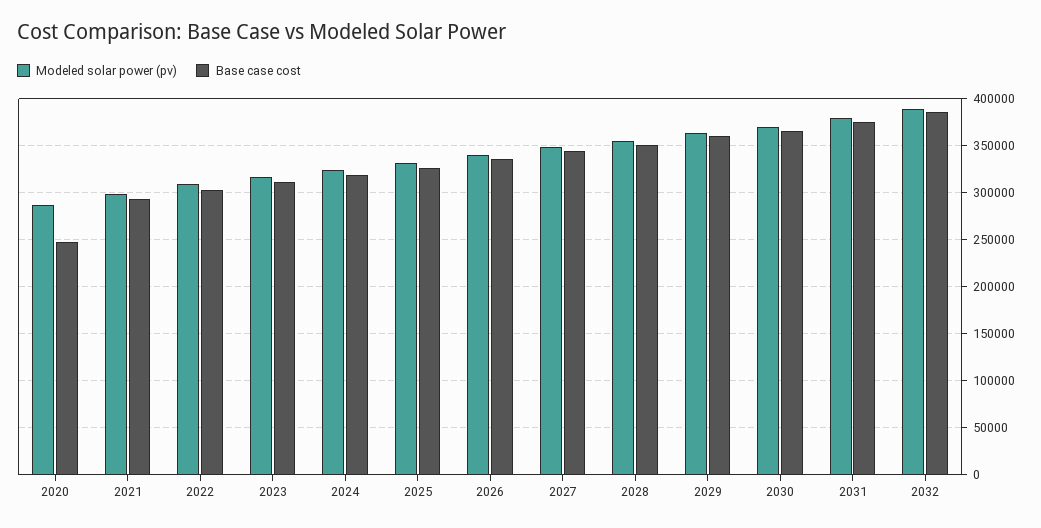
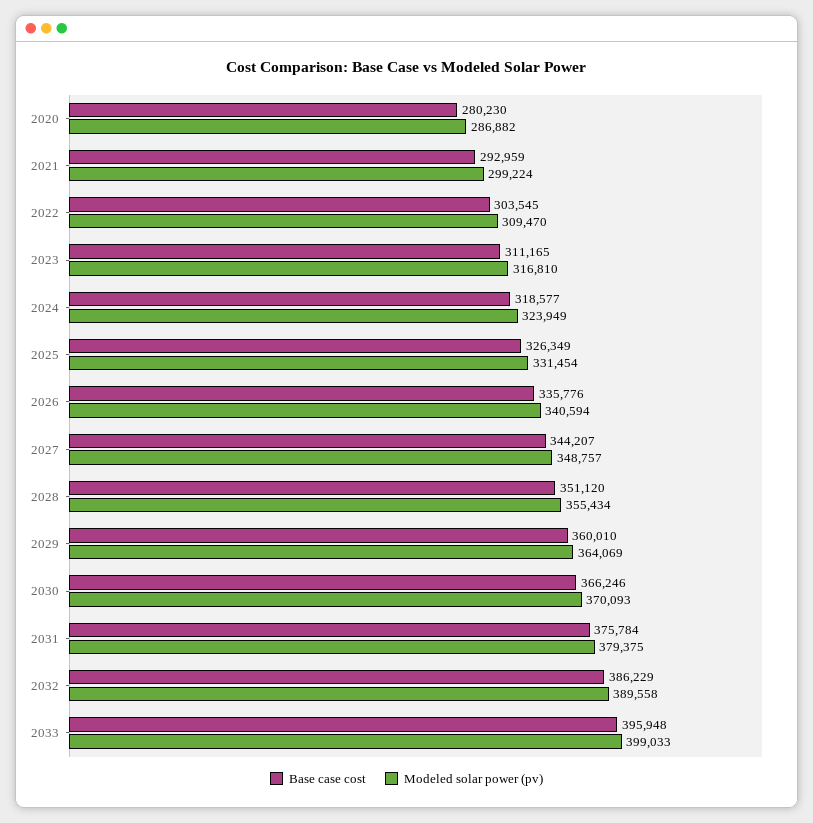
Base case cost, 2020: 250000 -> 280230
Base case cost, 2033: none -> 395948
Modeled solar power (pv), 2033: none -> 399033

